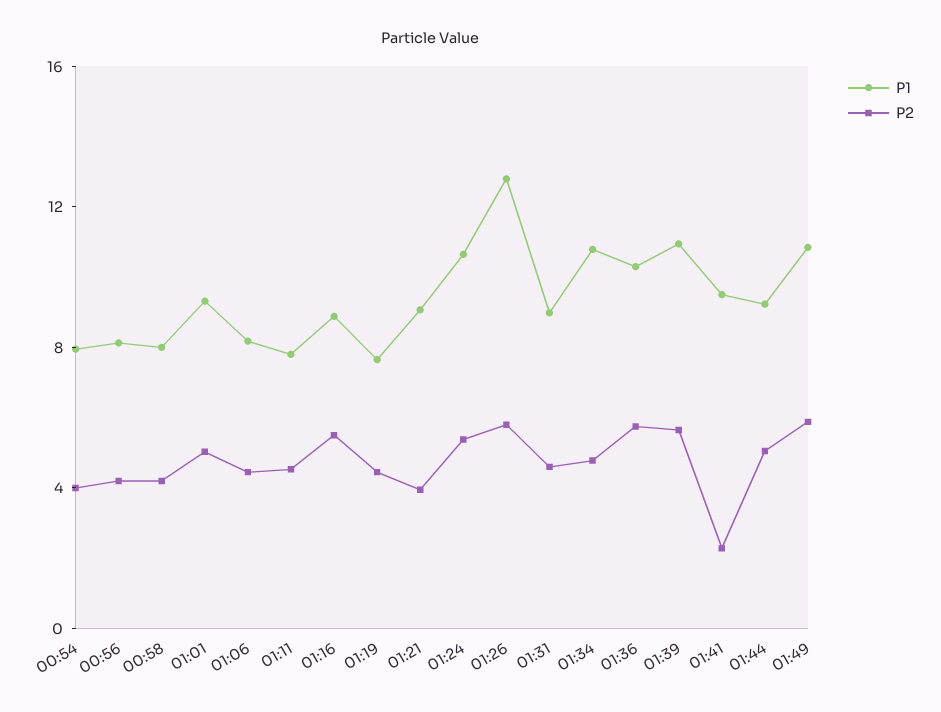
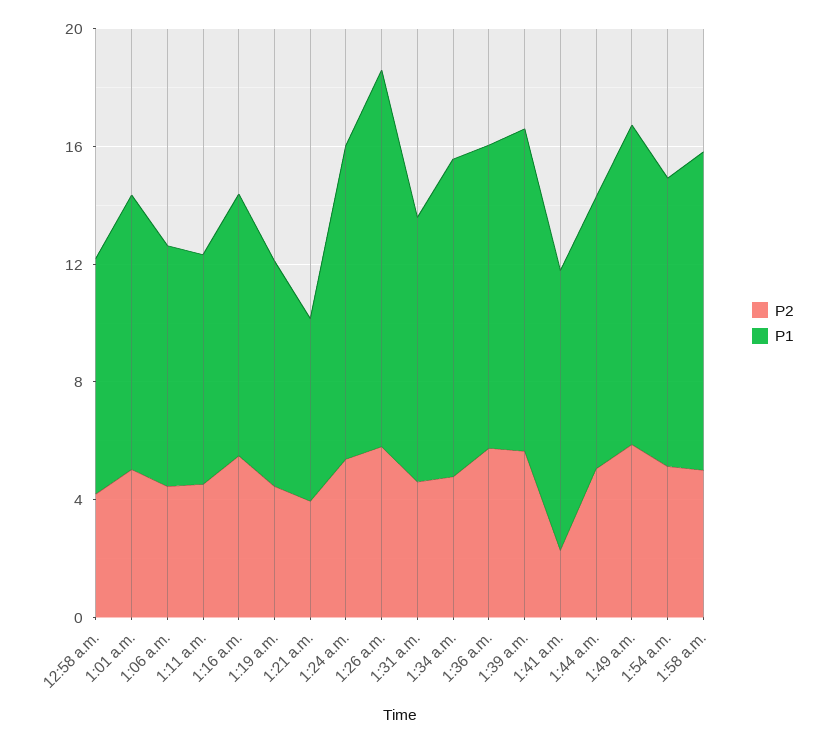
P1, 00:54: 8 -> none
P2, 00:54: 4 -> none
P1, 00:56: 8 -> none
P2, 00:56: 4 -> none
P1, 01:21: 9 -> 6
P2, 1:54 a.m.: none -> 5
P1, 1:54 a.m.: none -> 10
P2, 1:58 a.m.: none -> 5
P1, 1:58 a.m.: none -> 11

